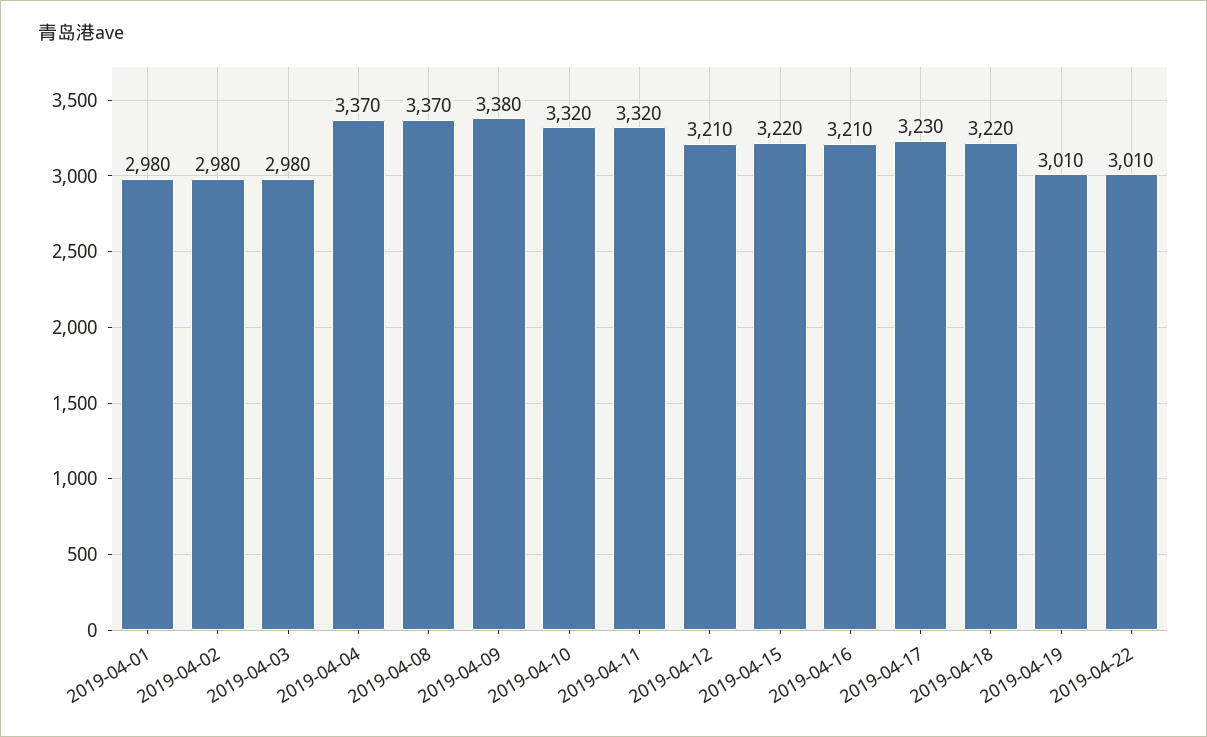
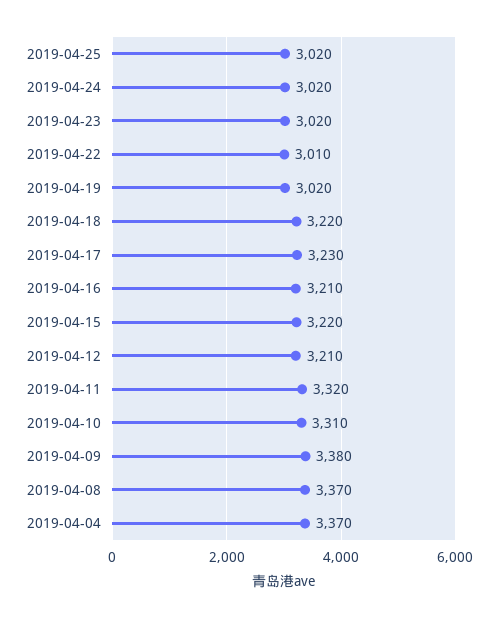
2019-04-01: 2980 -> none
2019-04-02: 2980 -> none
2019-04-03: 2980 -> none
2019-04-10: 3320 -> 3310
2019-04-19: 3010 -> 3020
2019-04-25: none -> 3020
2019-04-24: none -> 3020
2019-04-23: none -> 3020

